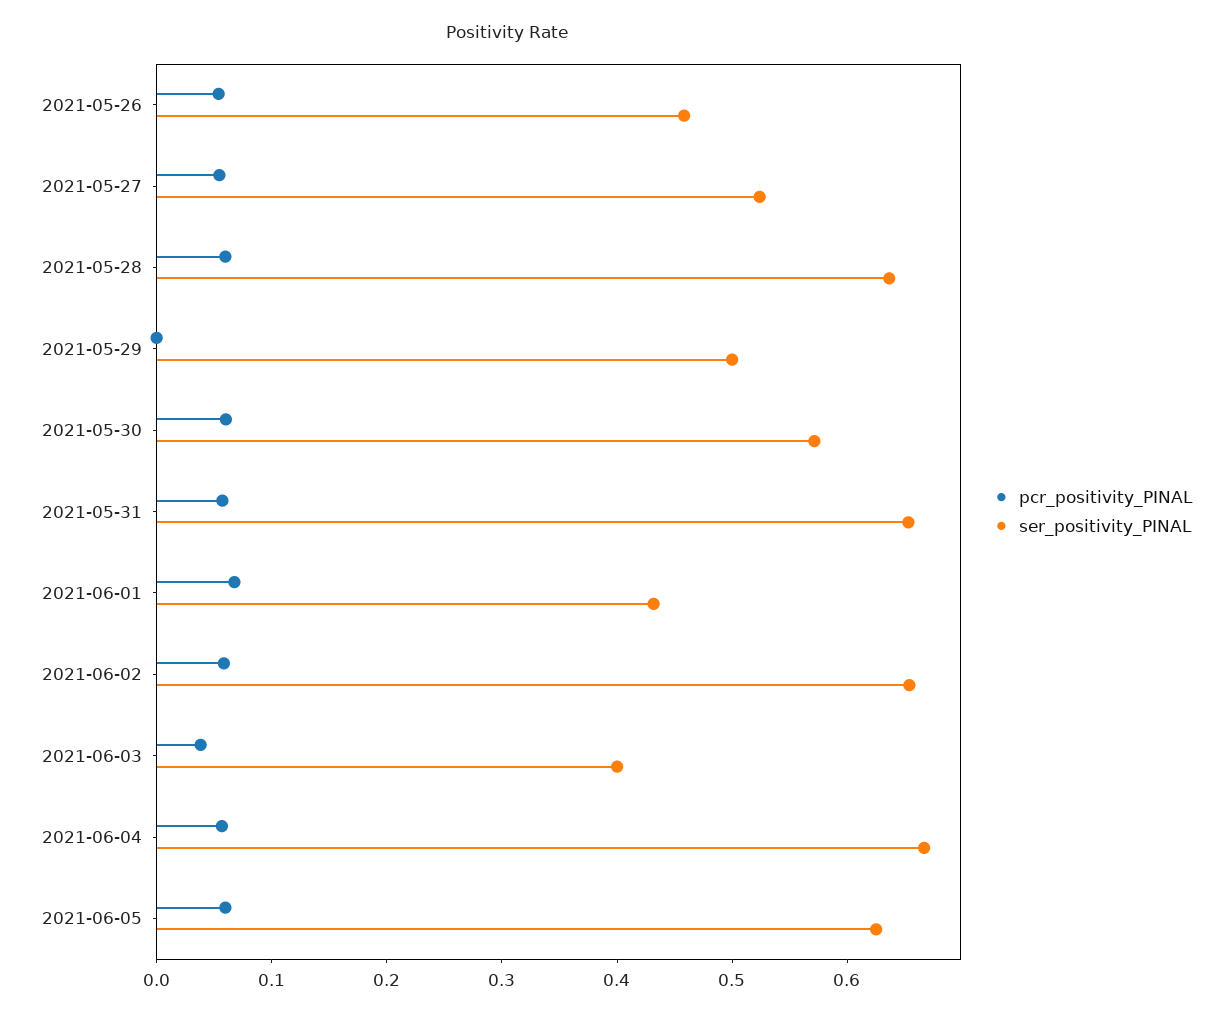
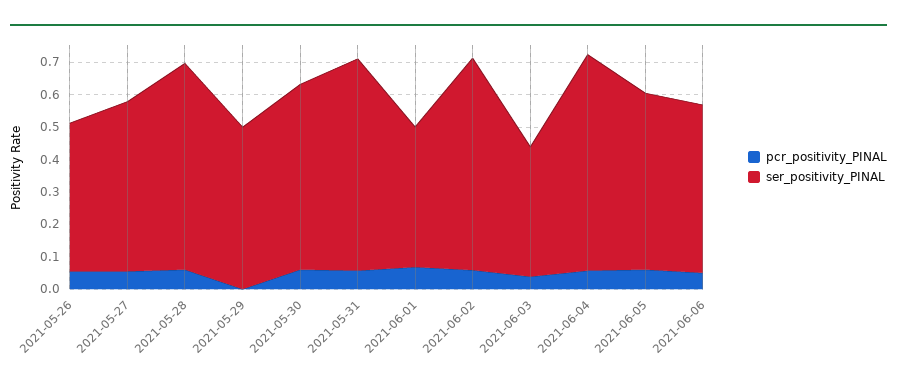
ser_positivity_PINAL, 2021-06-05: 0.62 -> 0.55
pcr_positivity_PINAL, 2021-06-06: none -> 0.05
ser_positivity_PINAL, 2021-06-06: none -> 0.525

